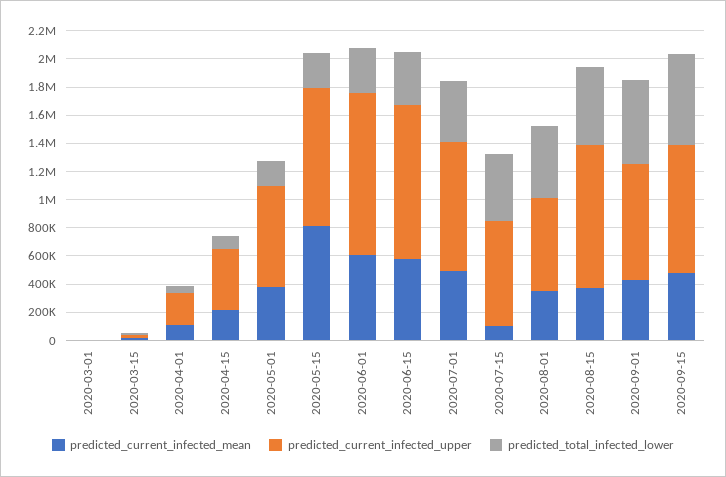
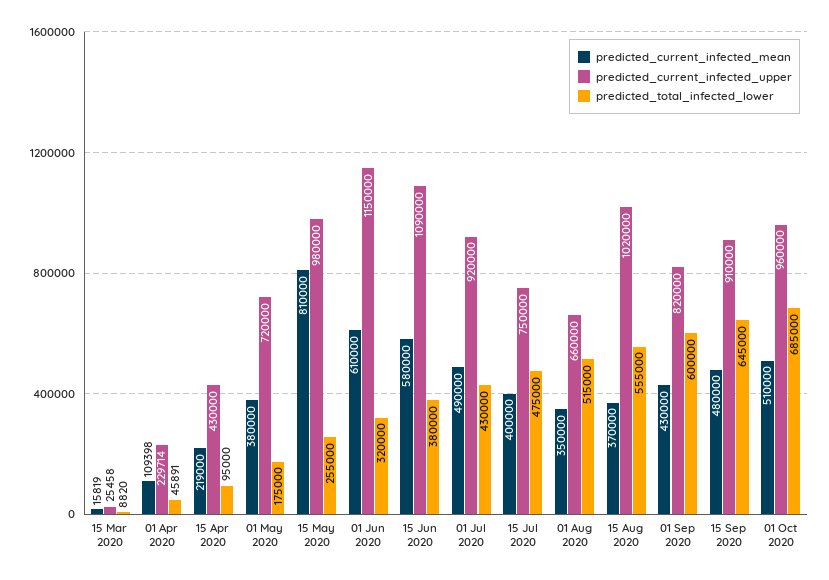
predicted_current_infected_mean, 2020-03-01: 0 -> none
predicted_current_infected_upper, 2020-03-01: 0 -> none
predicted_total_infected_lower, 2020-03-01: 0 -> none
predicted_current_infected_mean, 2020-07-15: 100000 -> 400000
predicted_current_infected_mean, 01 Oct 2020: none -> 510000
predicted_current_infected_upper, 01 Oct 2020: none -> 960000
predicted_total_infected_lower, 01 Oct 2020: none -> 685000

